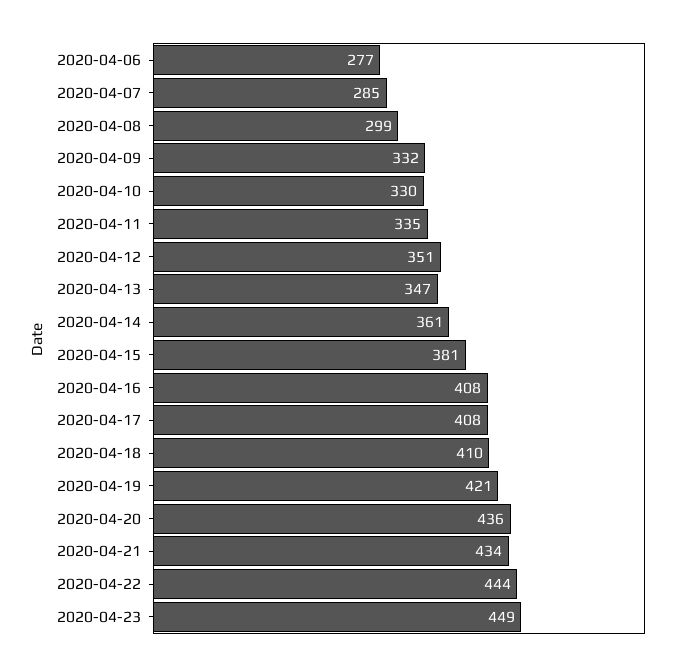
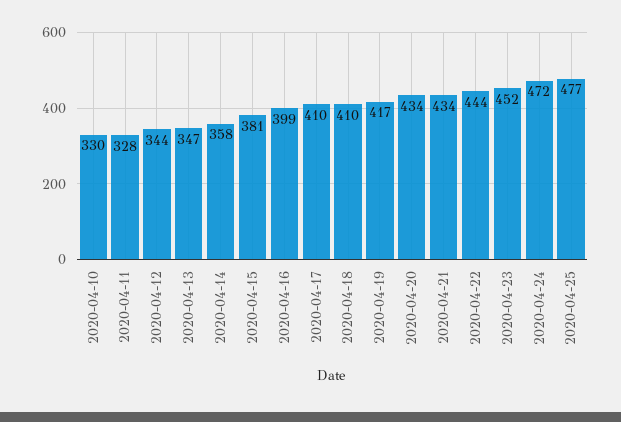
2020-04-06: 277 -> none
2020-04-07: 285 -> none
2020-04-08: 299 -> none
2020-04-09: 332 -> none
2020-04-11: 335 -> 328
2020-04-12: 351 -> 344
2020-04-14: 361 -> 358
2020-04-16: 408 -> 399
2020-04-17: 408 -> 410
2020-04-19: 421 -> 417
2020-04-20: 436 -> 434
2020-04-23: 449 -> 452
2020-04-24: none -> 472
2020-04-25: none -> 477

